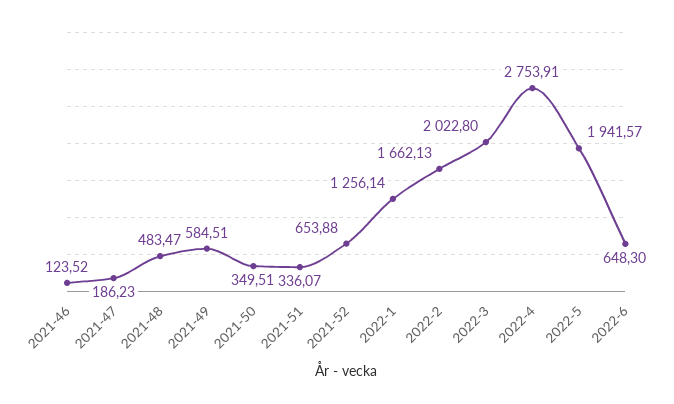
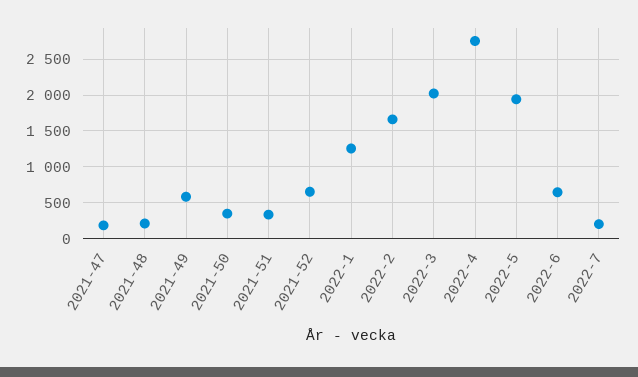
2021-46: 123.52 -> none
2021-48: 483.47 -> 200
2022-7: none -> 200

